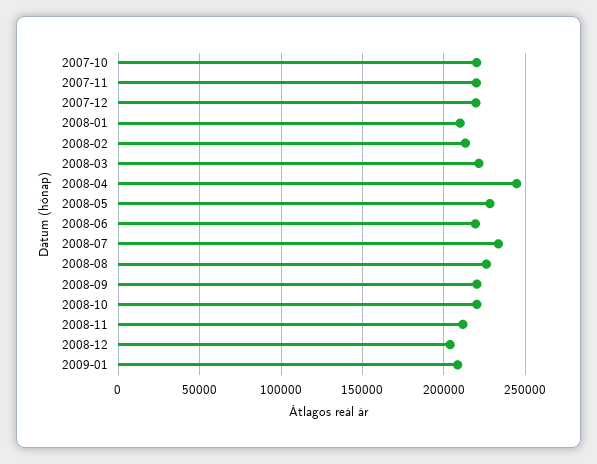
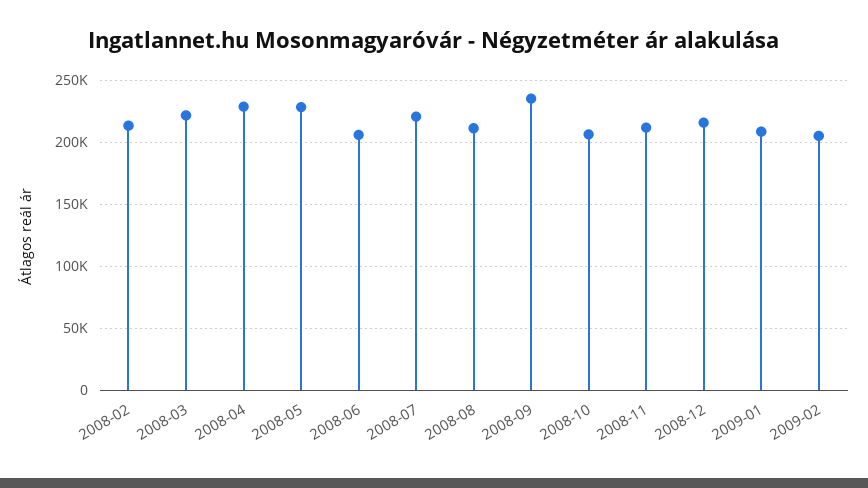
2007-10: 220000 -> none
2007-11: 220000 -> none
2007-12: 220000 -> none
2008-01: 210000 -> none
2008-04: 245000 -> 230000
2008-06: 220000 -> 205000
2008-07: 235000 -> 220000
2008-08: 225000 -> 210000
2008-09: 220000 -> 235000
2008-10: 220000 -> 205000
2008-12: 205000 -> 215000
2009-02: none -> 205000

